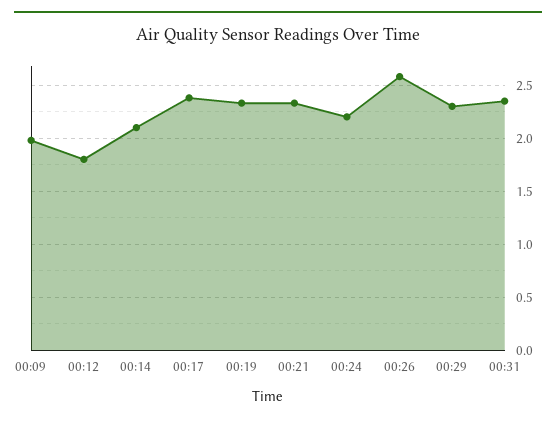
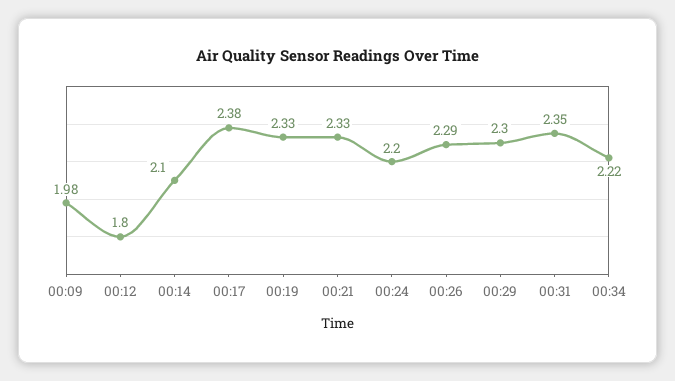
00:26: 2.6 -> 2.29
00:34: none -> 2.22

